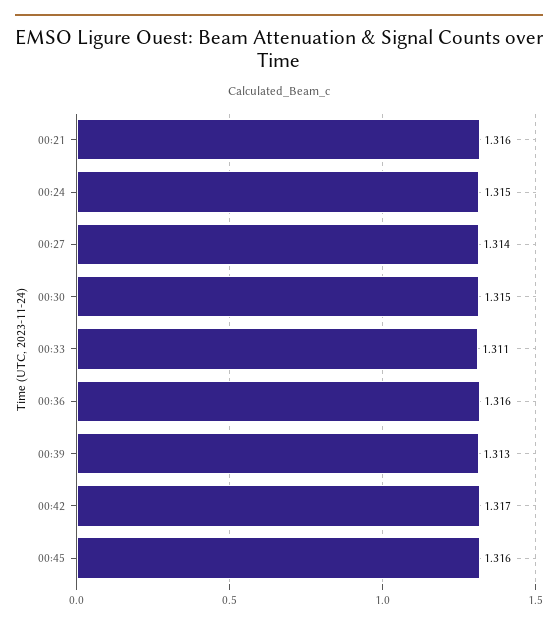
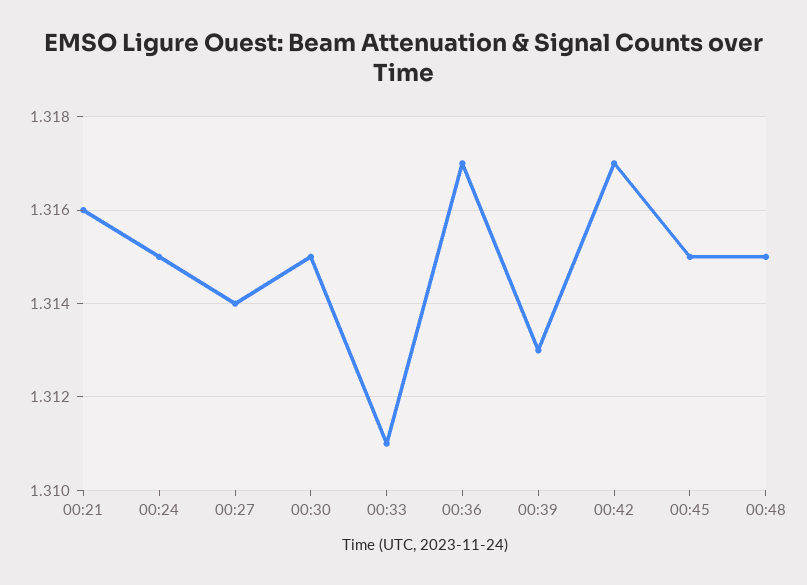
00:36: 1.316 -> 1.317
00:45: 1.316 -> 1.315
00:48: none -> 1.315

